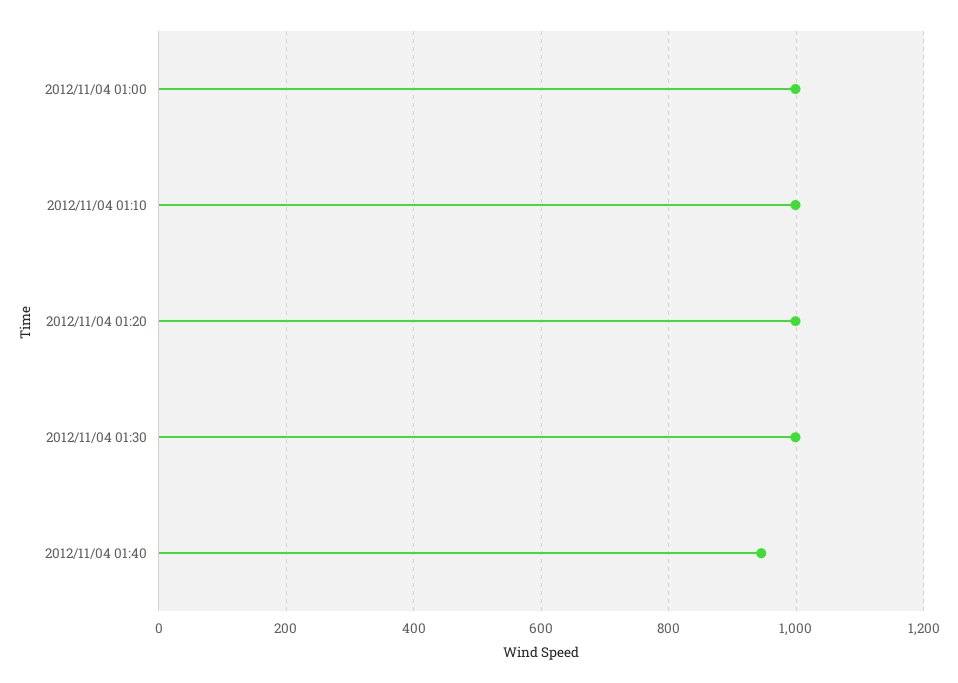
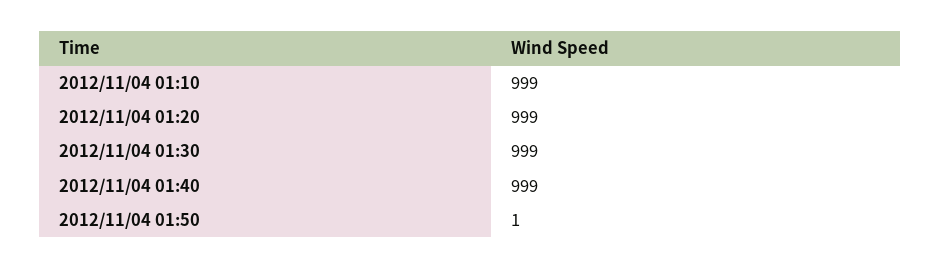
2012/11/04 01:00: 1000 -> none
2012/11/04 01:40: 940 -> 999
2012/11/04 01:50: none -> 1

